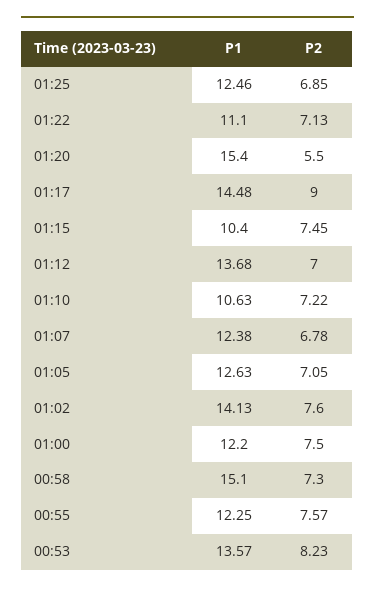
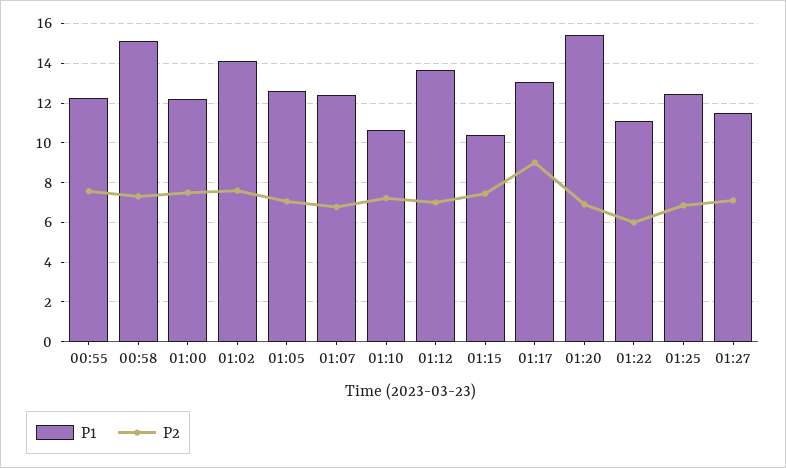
P2, 01:22: 7.13 -> 6
P2, 01:20: 5.5 -> 7
P1, 01:17: 14.48 -> 13
P1, 00:53: 13.57 -> none
P2, 00:53: 8.23 -> none
P1, 01:27: none -> 11.5
P2, 01:27: none -> 7

